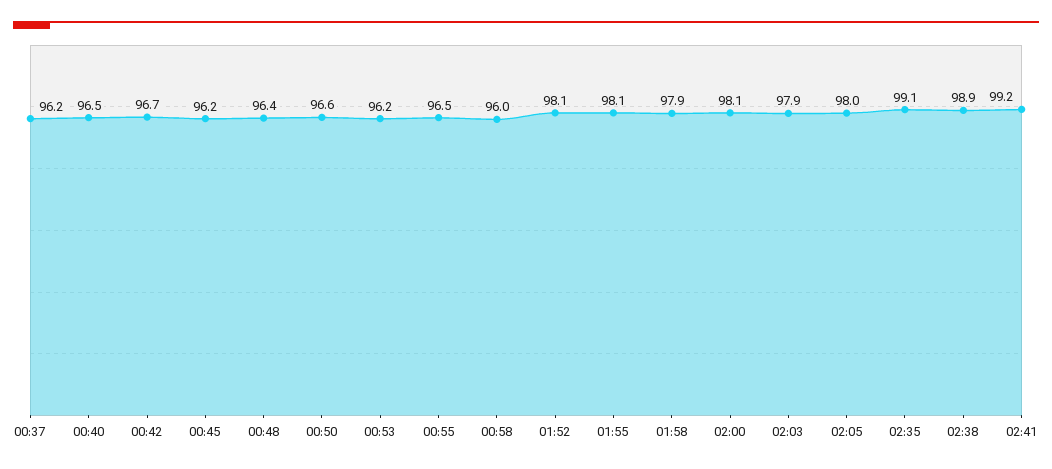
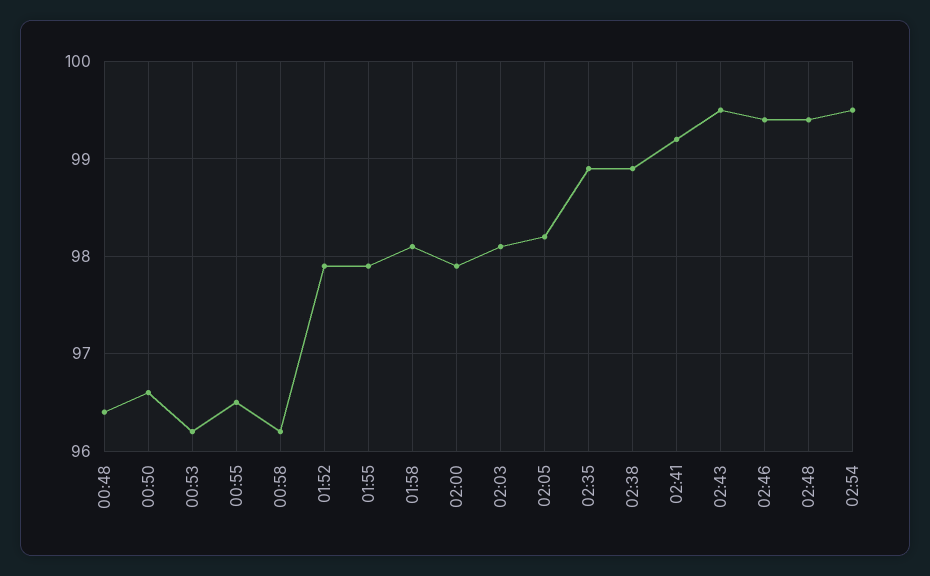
00:37: 96.2 -> none
00:40: 96.5 -> none
00:42: 96.7 -> none
00:45: 96.2 -> none
00:58: 96 -> 96.2
01:52: 98.1 -> 97.9
01:55: 98.1 -> 97.9
01:58: 97.9 -> 98.1
02:00: 98.1 -> 97.9
02:03: 97.9 -> 98.1
02:05: 98 -> 98.2
02:35: 99.1 -> 98.9
02:43: none -> 99.5
02:46: none -> 99.4
02:48: none -> 99.4
02:54: none -> 99.5

